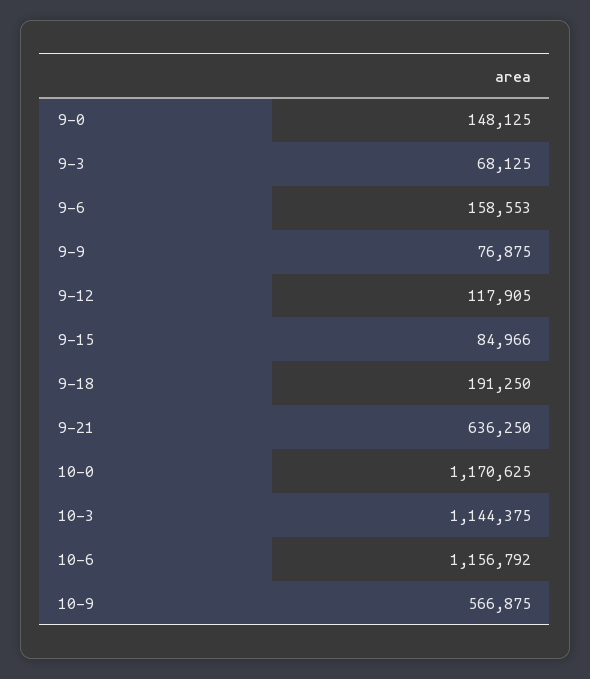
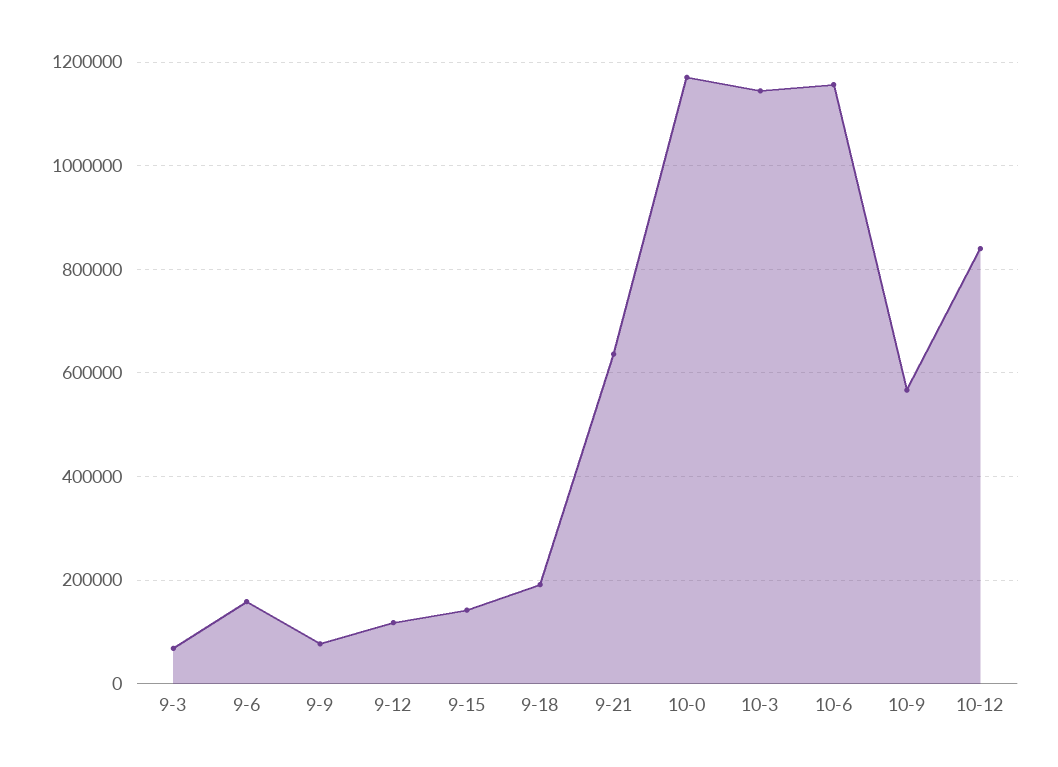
9-0: 148125 -> none
9-15: 84966 -> 140000
10-12: none -> 840000

